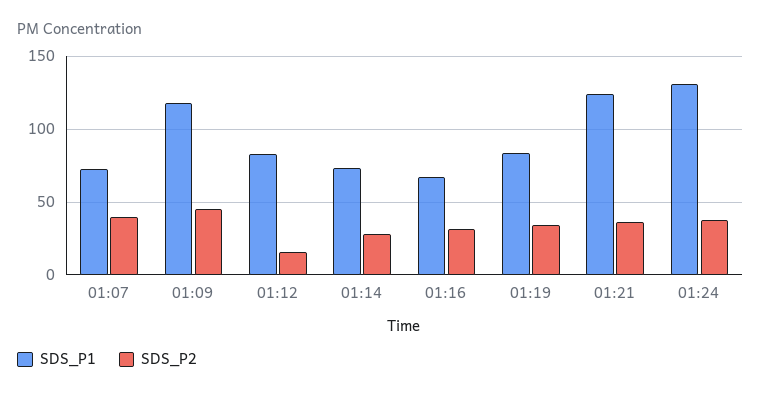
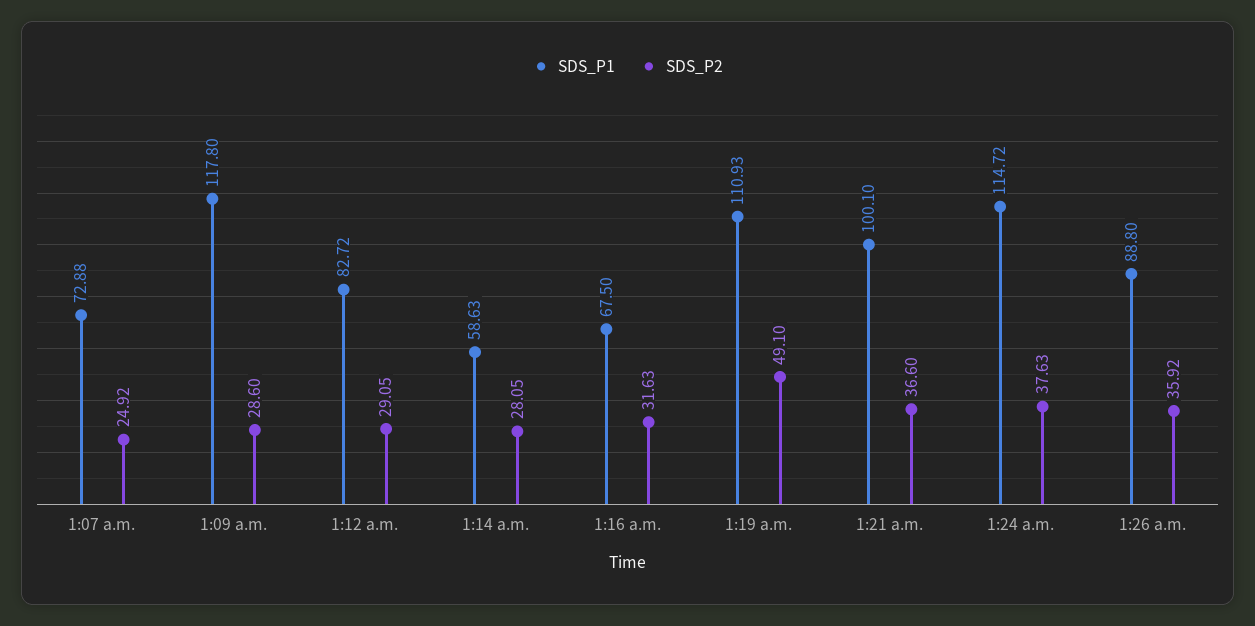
SDS_P2, 01:07: 40 -> 24.92
SDS_P2, 01:09: 45 -> 28.6
SDS_P2, 01:12: 15 -> 29.05
SDS_P1, 01:14: 75 -> 58.63
SDS_P1, 01:19: 85 -> 110.93
SDS_P2, 01:19: 35 -> 49.1
SDS_P1, 01:21: 125 -> 100.1
SDS_P1, 01:24: 130 -> 114.72
SDS_P1, 1:26 a.m.: none -> 88.8
SDS_P2, 1:26 a.m.: none -> 35.92

